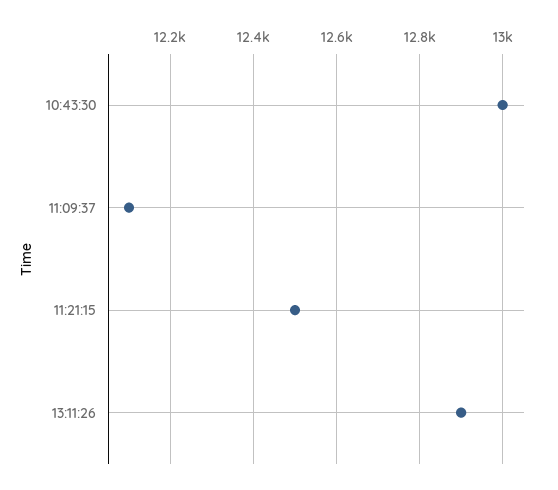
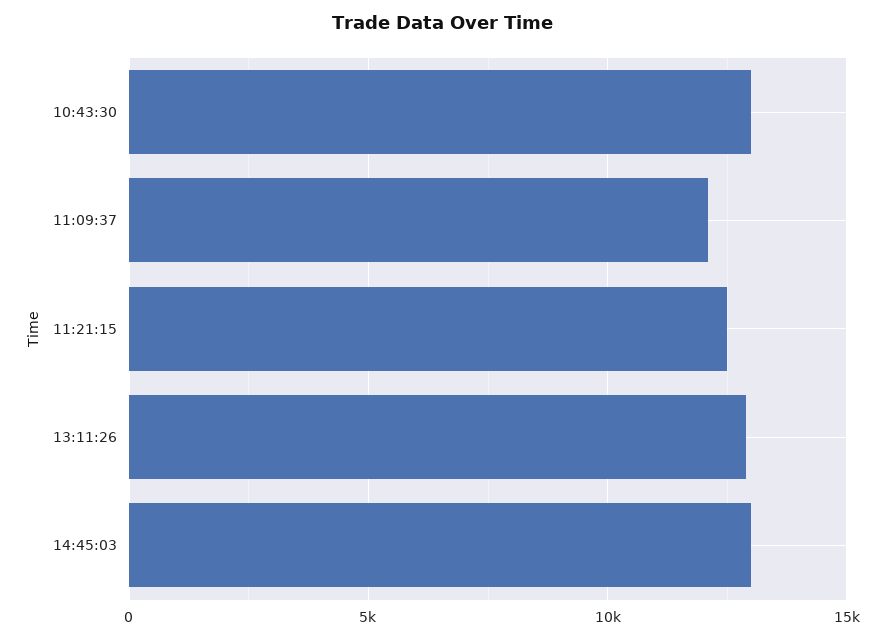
14:45:03: none -> 13000

